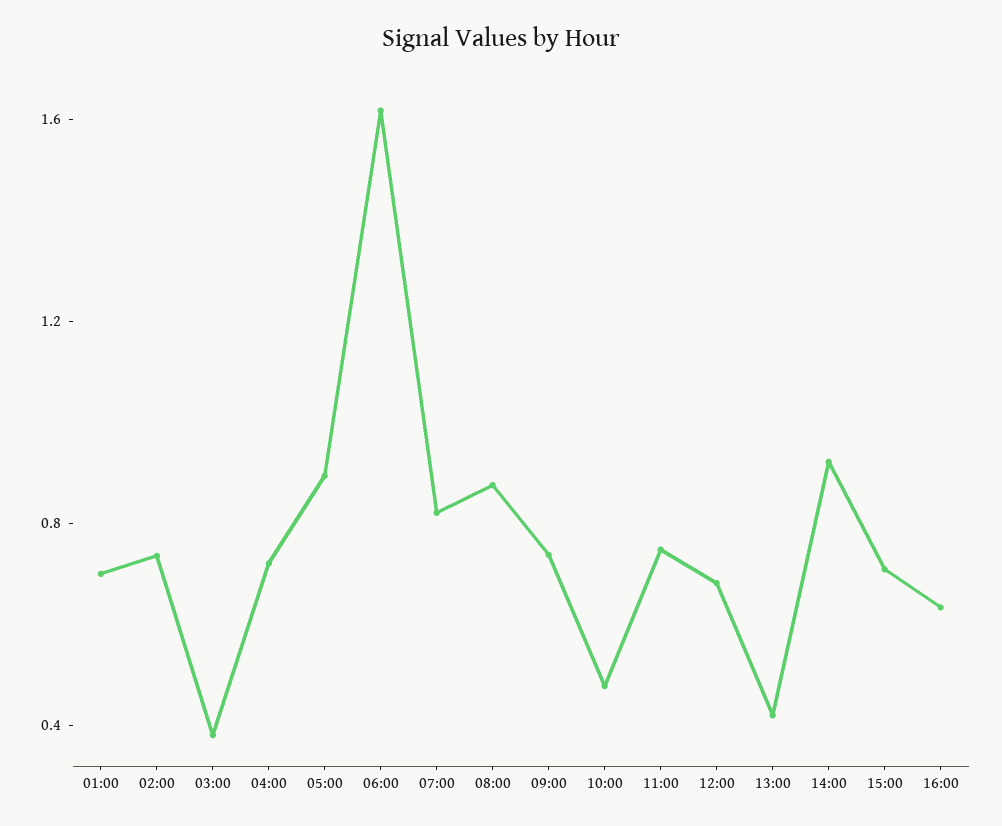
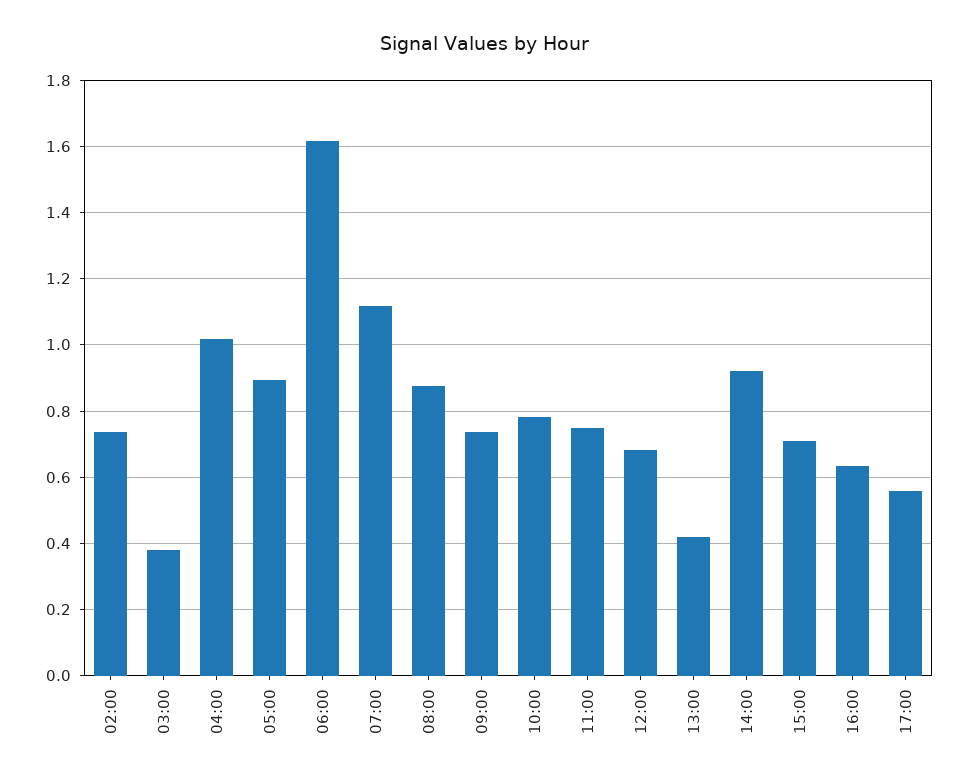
01:00: 0.7 -> none
04:00: 0.7 -> 1.02
07:00: 0.8 -> 1.12
10:00: 0.5 -> 0.78
17:00: none -> 0.56

